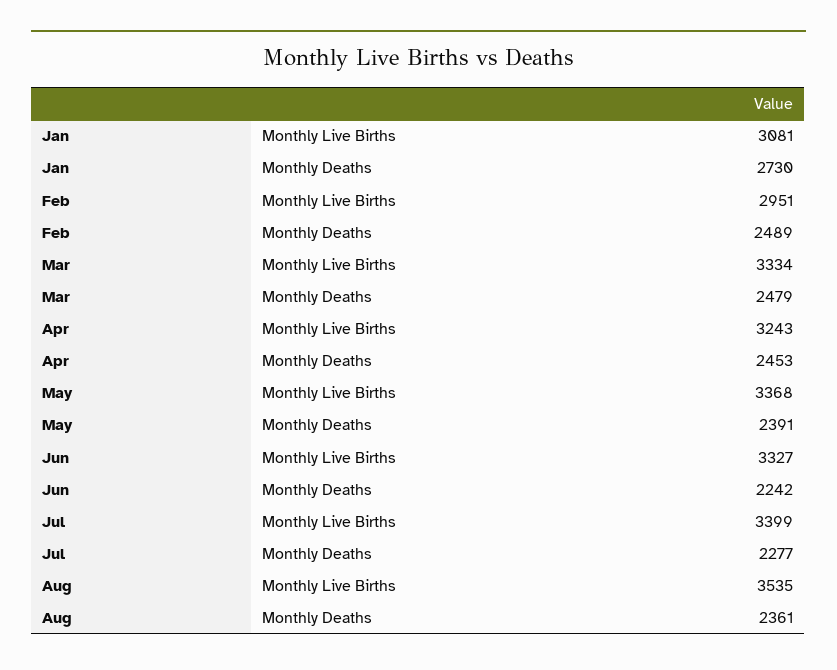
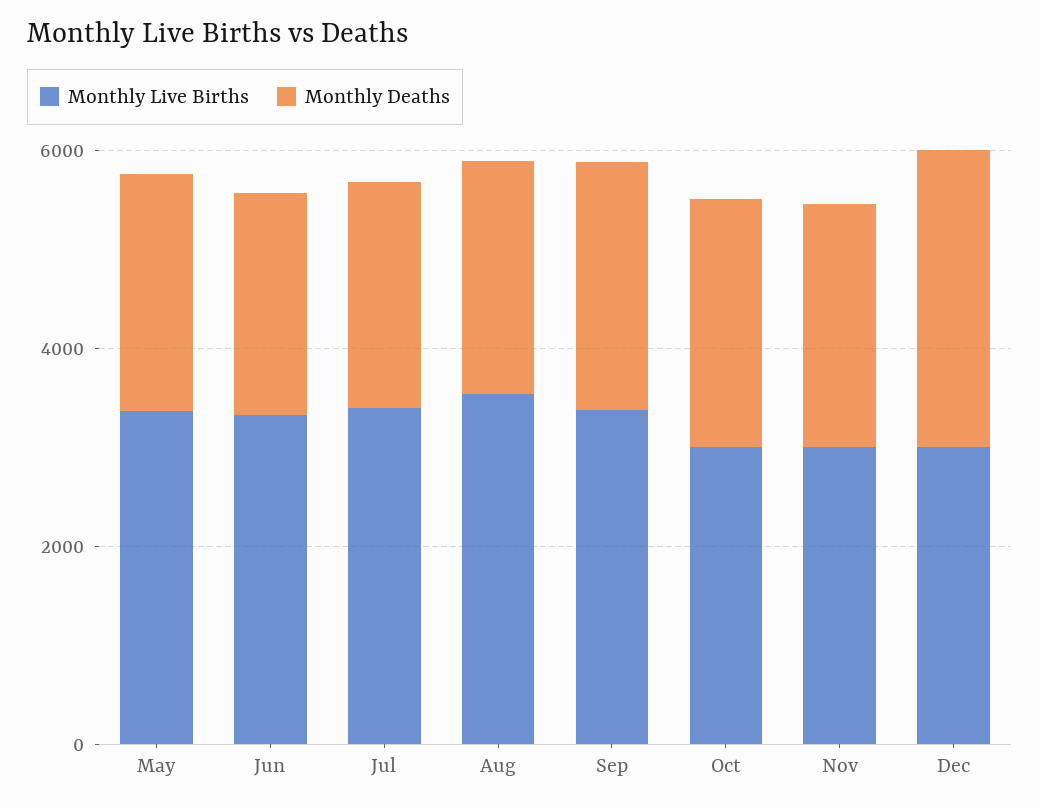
Monthly Live Births, Jan: 3081 -> none
Monthly Deaths, Jan: 2730 -> none
Monthly Live Births, Feb: 2951 -> none
Monthly Deaths, Feb: 2489 -> none
Monthly Live Births, Mar: 3334 -> none
Monthly Deaths, Mar: 2479 -> none
Monthly Live Births, Apr: 3243 -> none
Monthly Deaths, Apr: 2453 -> none
Monthly Live Births, Sep: none -> 3500
Monthly Deaths, Sep: none -> 2500
Monthly Live Births, Oct: none -> 3000
Monthly Deaths, Oct: none -> 2500
Monthly Live Births, Nov: none -> 3000
Monthly Deaths, Nov: none -> 2500
Monthly Live Births, Dec: none -> 3000
Monthly Deaths, Dec: none -> 3000

